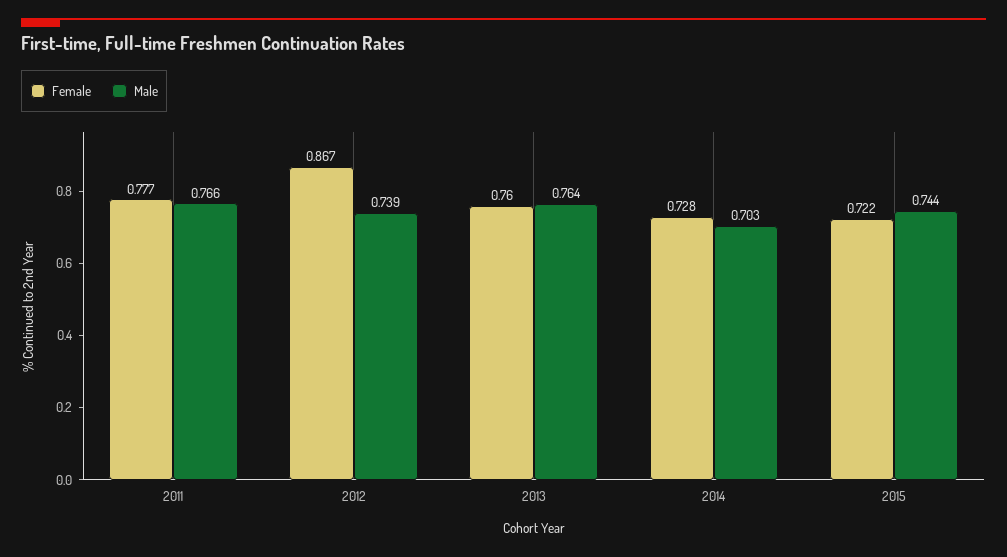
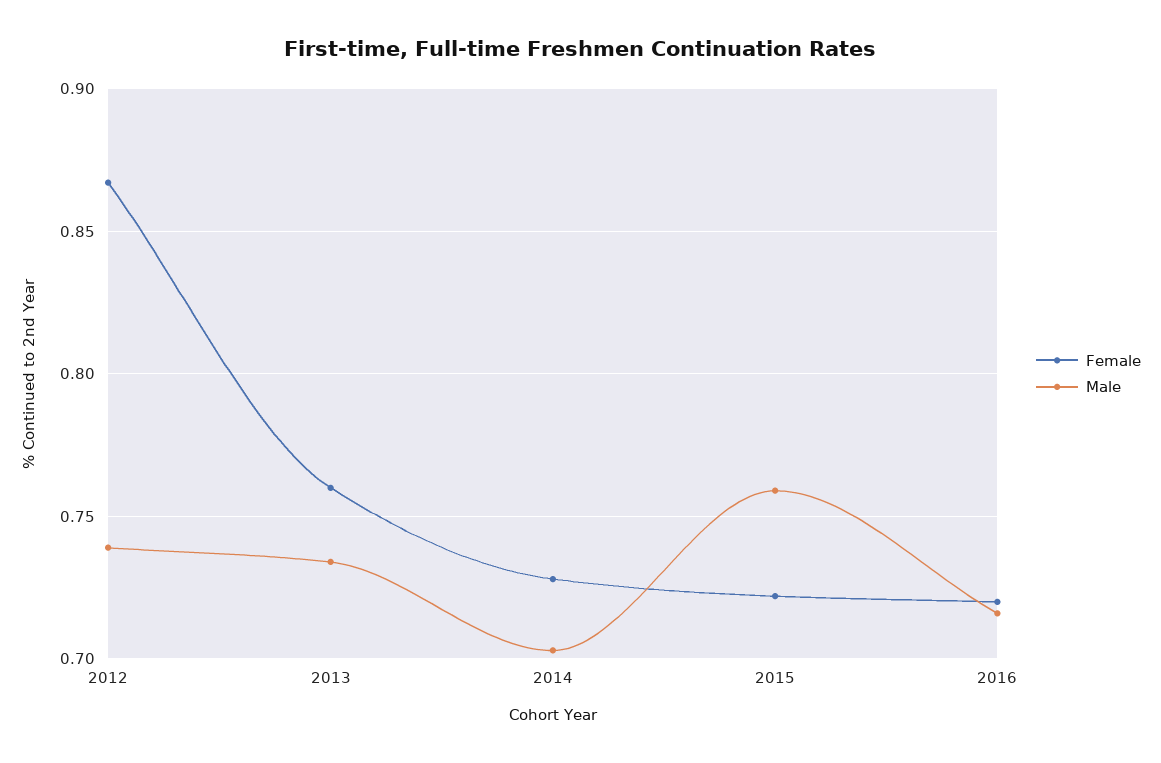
Female, 2011: 0.777 -> none
Male, 2011: 0.766 -> none
Male, 2013: 0.764 -> 0.735
Male, 2015: 0.744 -> 0.76
Female, 2016: none -> 0.72
Male, 2016: none -> 0.715

